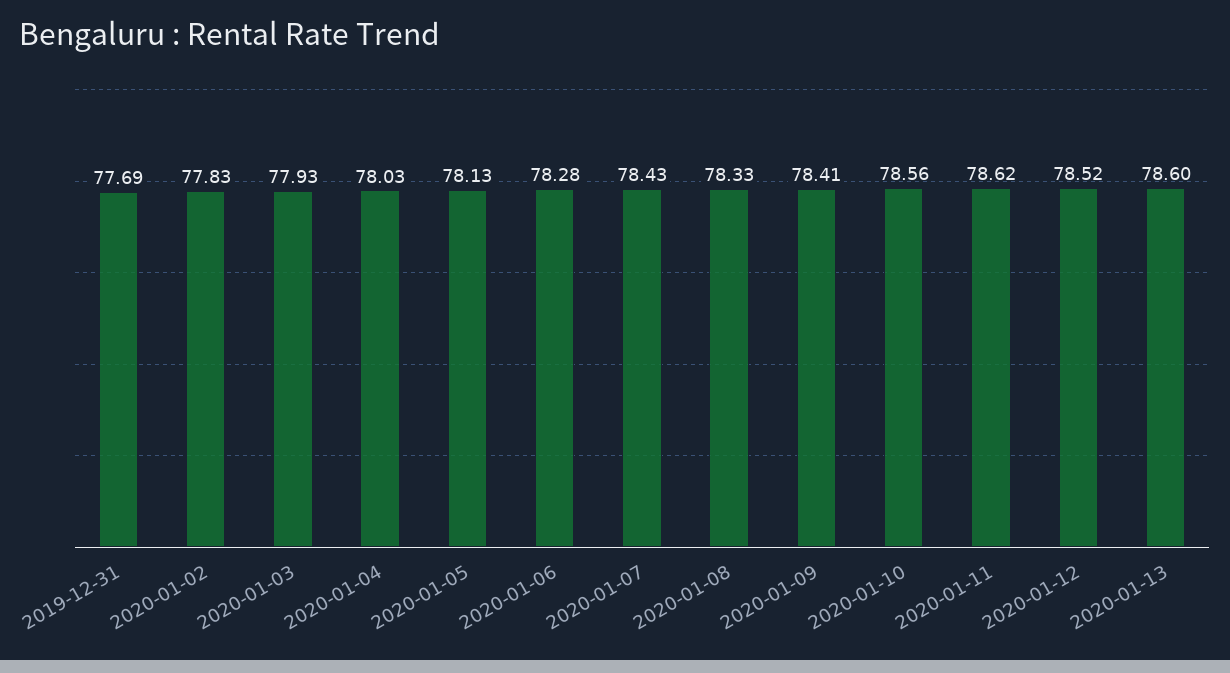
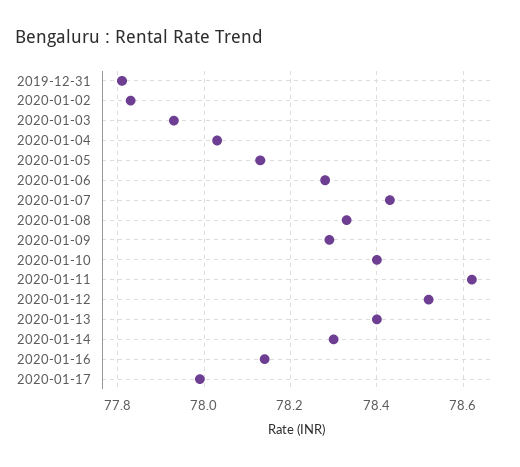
2019-12-31: 77.69 -> 77.8
2020-01-09: 78.41 -> 78.3
2020-01-10: 78.56 -> 78.4
2020-01-13: 78.6 -> 78.4
2020-01-14: none -> 78.3
2020-01-16: none -> 78.15
2020-01-17: none -> 78

